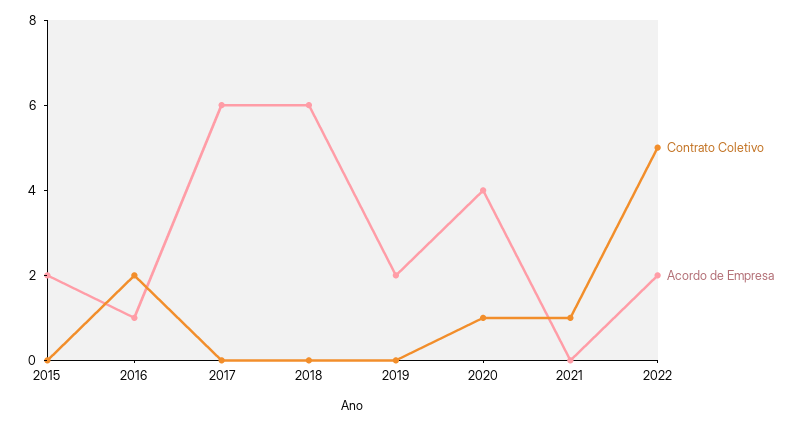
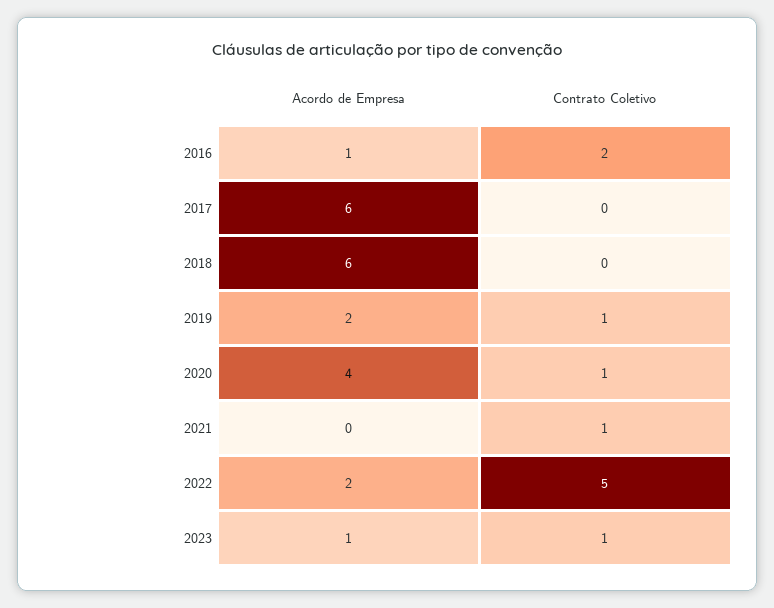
Contrato Coletivo, 2015: 0 -> none
Acordo de Empresa, 2015: 2 -> none
Contrato Coletivo, 2019: 0 -> 1
Acordo de Empresa, 2023: none -> 1
Contrato Coletivo, 2023: none -> 1

